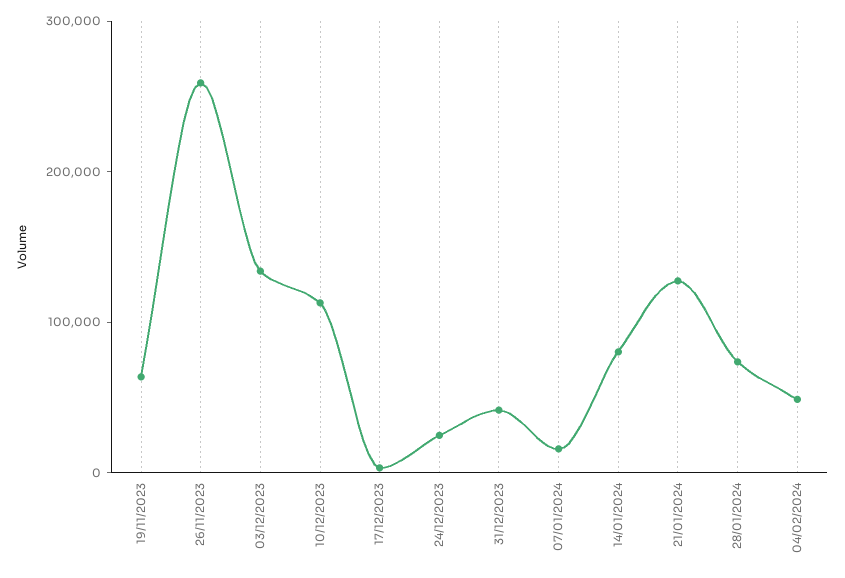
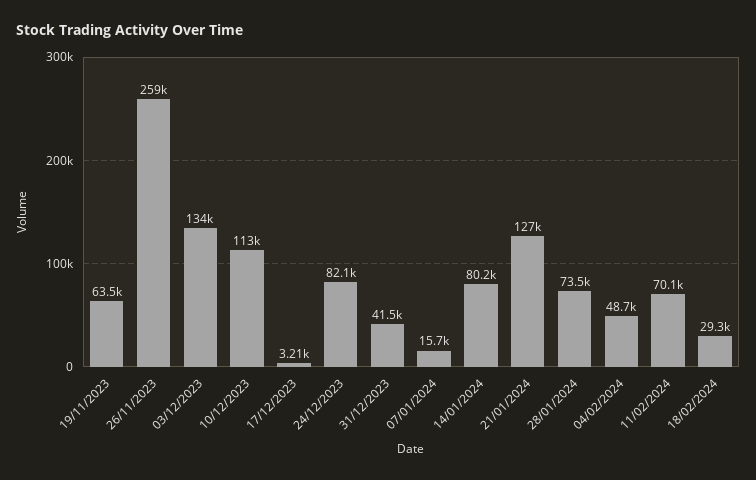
24/12/2023: 20000 -> 82100
11/02/2024: none -> 70100
18/02/2024: none -> 29300

